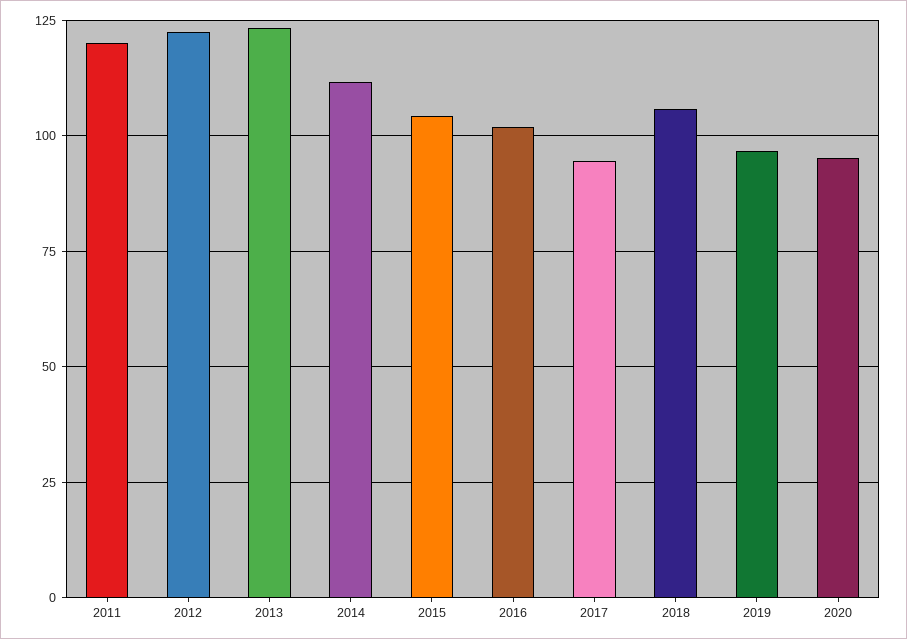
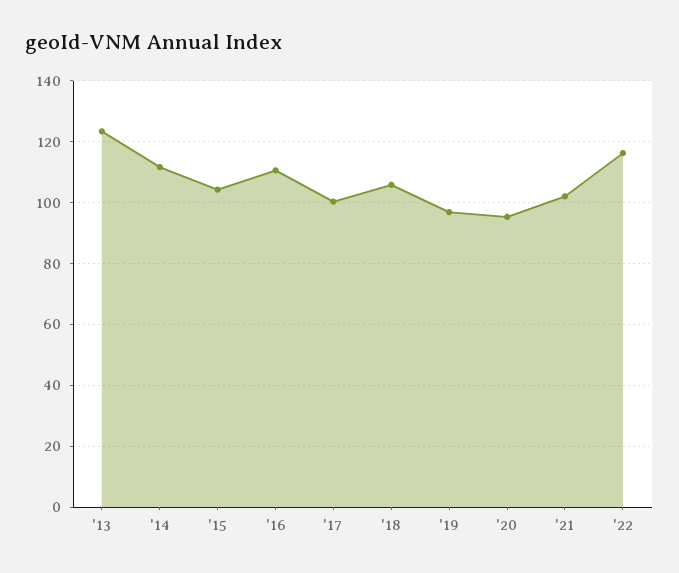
2011: 120 -> none
2012: 122.5 -> none
2016: 102.5 -> 110
2017: 95 -> 100
'21: none -> 102
'22: none -> 116

